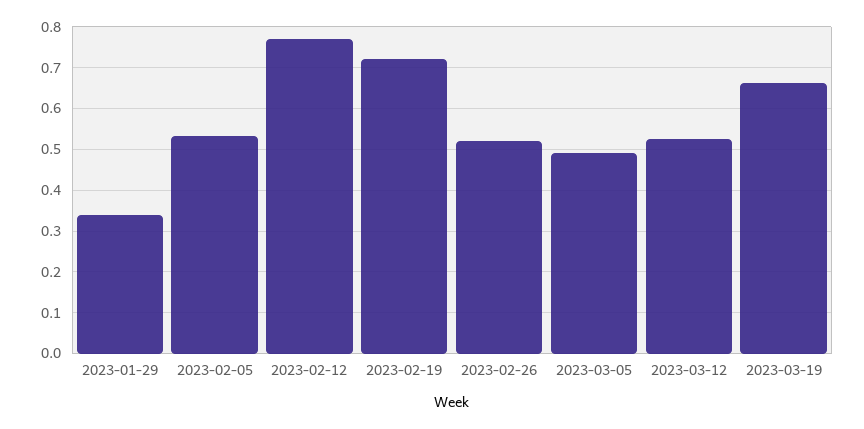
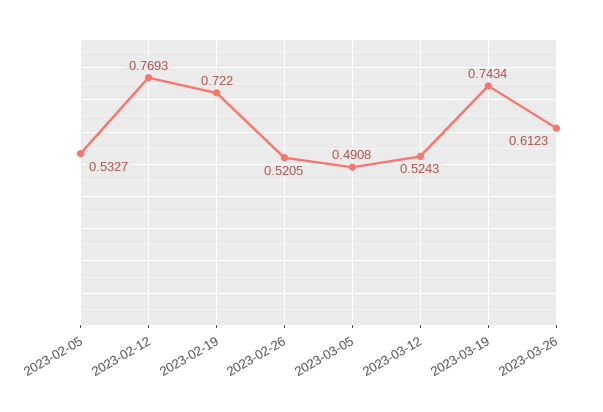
2023-01-29: 0.34 -> none
2023-03-19: 0.66 -> 0.7434
2023-03-26: none -> 0.6123

